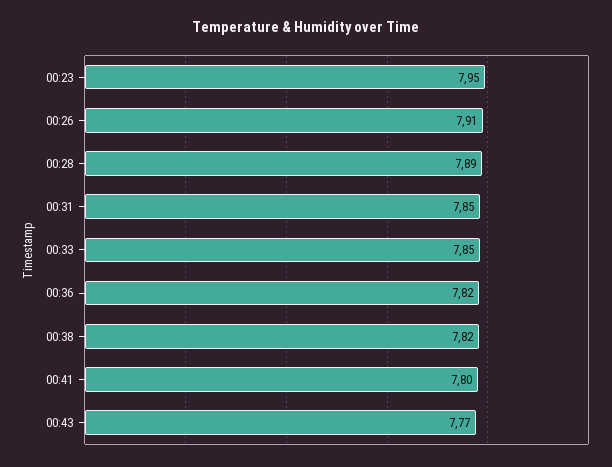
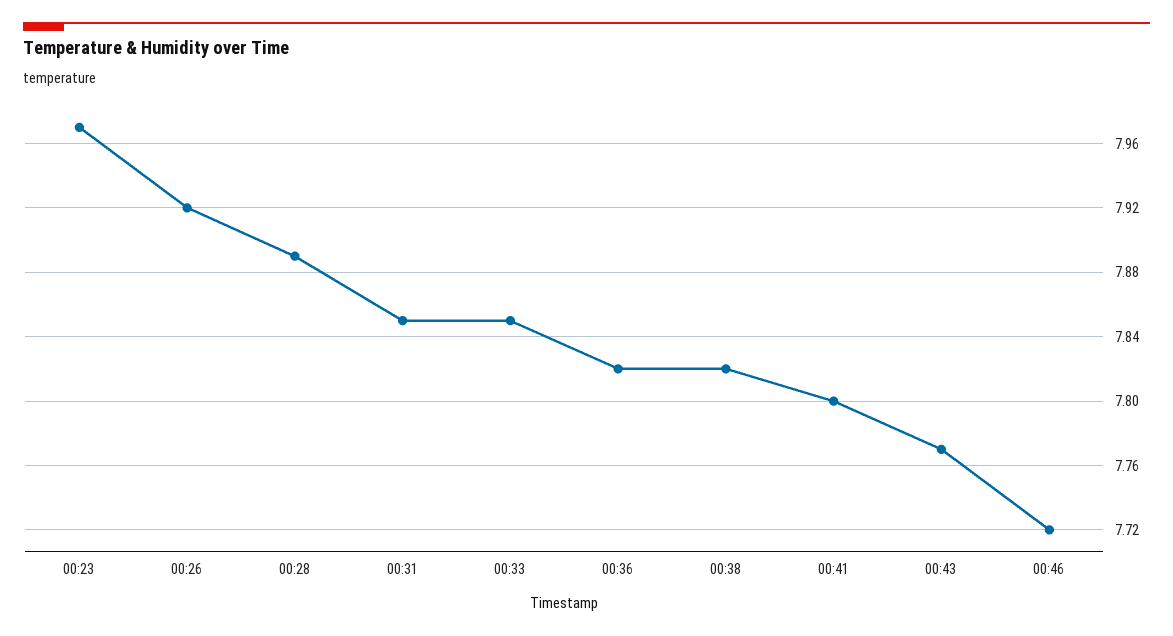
00:23: 7.95 -> 7.97
00:26: 7.91 -> 7.92
00:46: none -> 7.72

